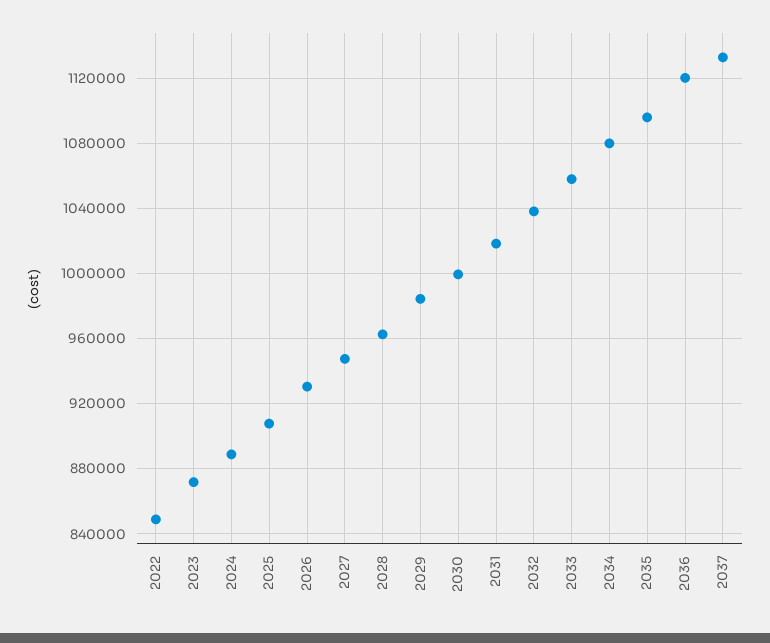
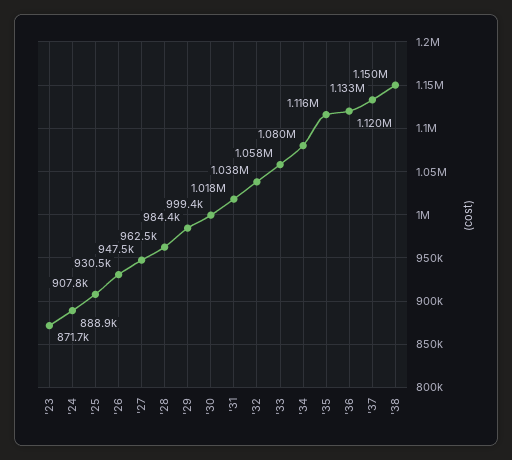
2022: 850000 -> none
2035: 1095000 -> 1116000
'38: none -> 1150000

